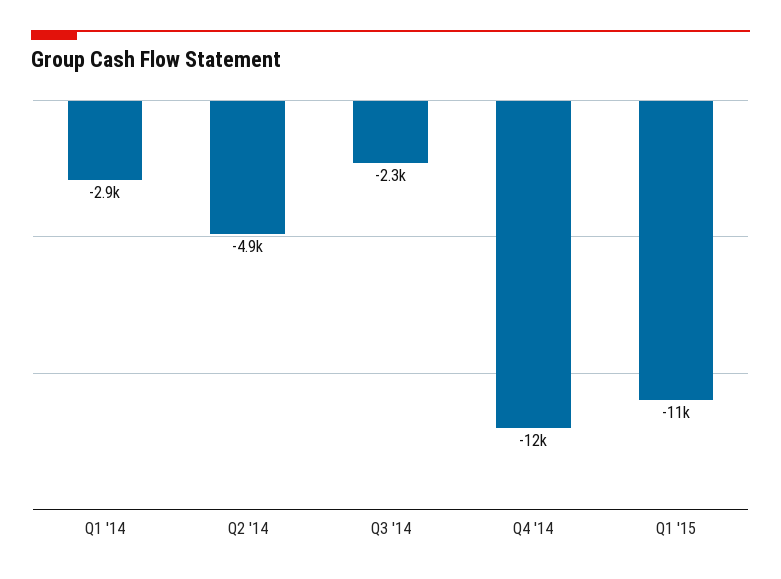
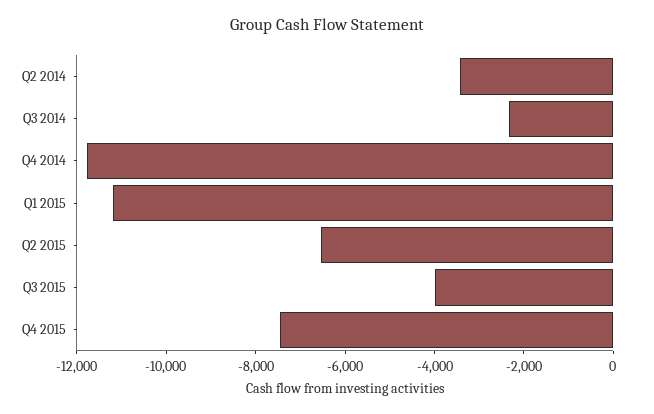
Q1 '14: -2900 -> none
Q2 '14: -4900 -> -3500
Q2 2015: none -> -6500
Q3 2015: none -> -4000
Q4 2015: none -> -7500

